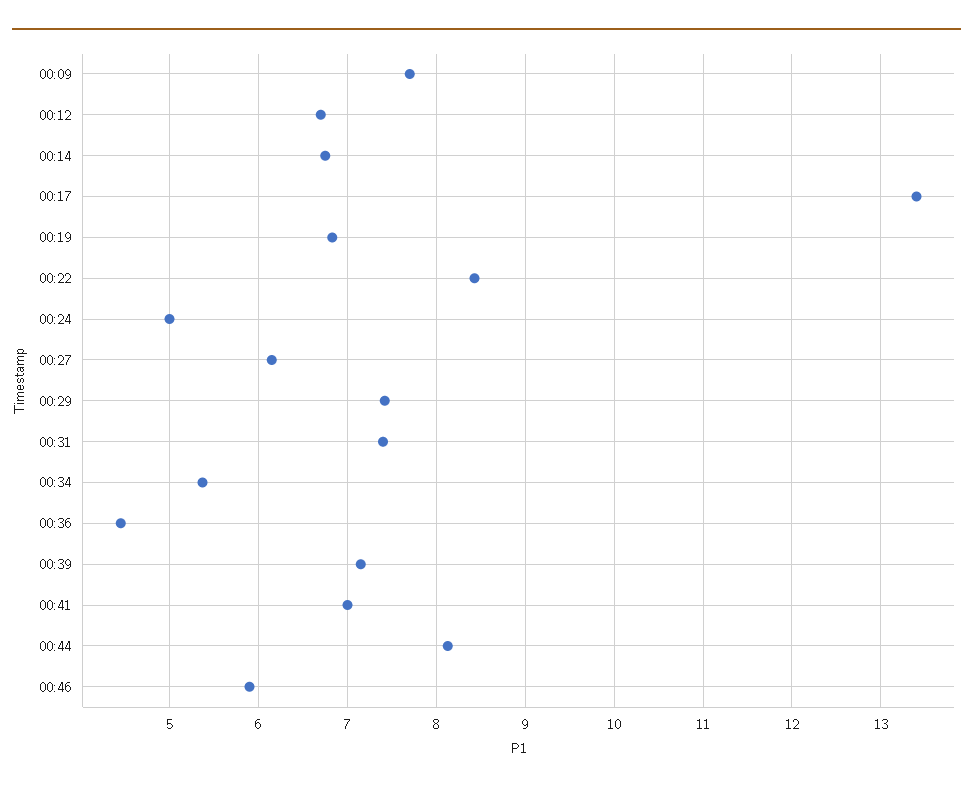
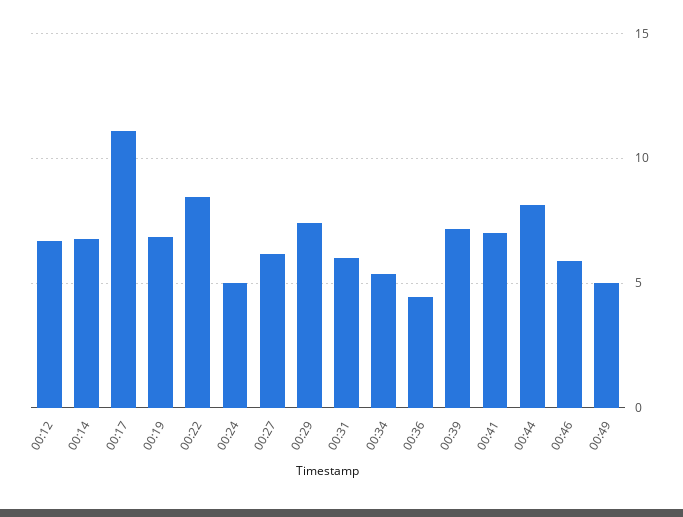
00:09: 7.7 -> none
00:17: 13.4 -> 11
00:31: 7.4 -> 6
00:49: none -> 5

